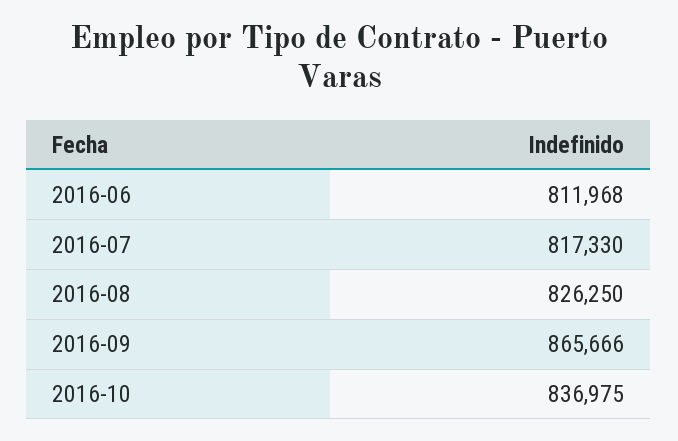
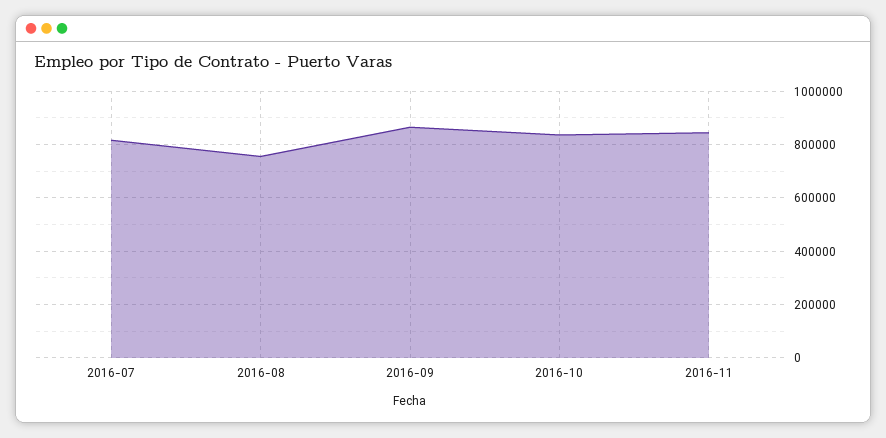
2016-06: 811968 -> none
2016-08: 826250 -> 750000
2016-11: none -> 850000

